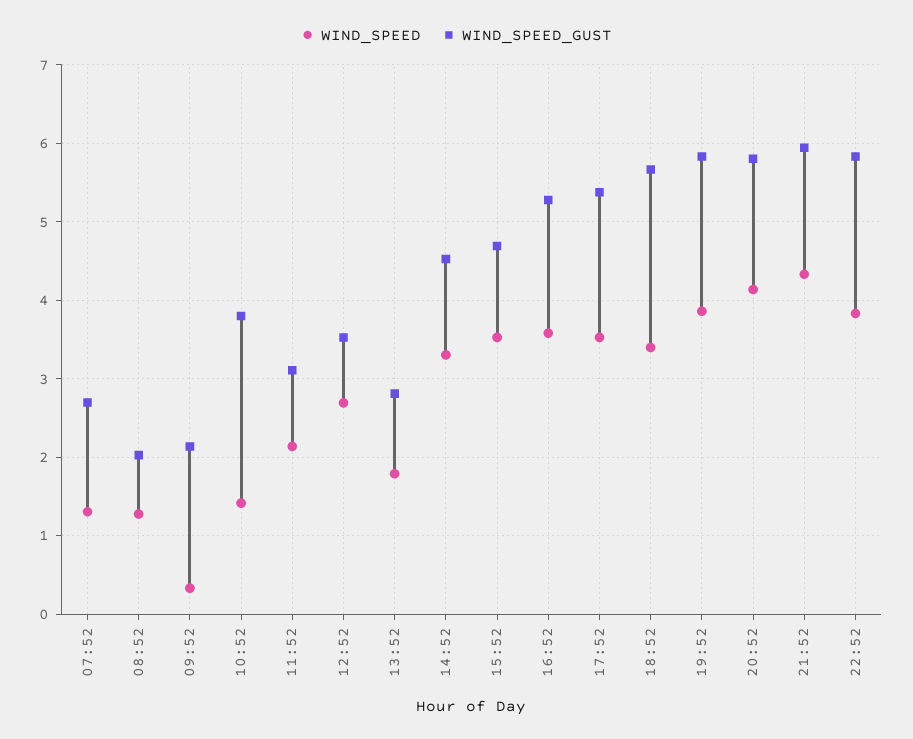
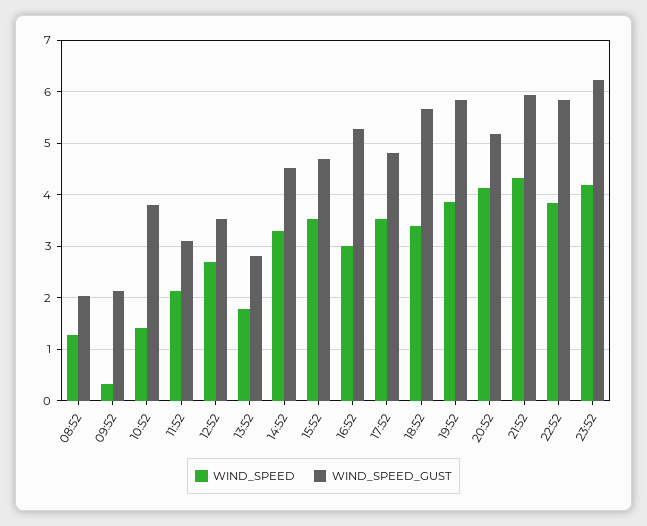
WIND_SPEED, 07:52: 1.3 -> none
WIND_SPEED_GUST, 07:52: 2.7 -> none
WIND_SPEED, 16:52: 3.6 -> 3
WIND_SPEED_GUST, 17:52: 5.4 -> 4.8
WIND_SPEED_GUST, 20:52: 5.8 -> 5.2
WIND_SPEED, 23:52: none -> 4.2
WIND_SPEED_GUST, 23:52: none -> 6.2

